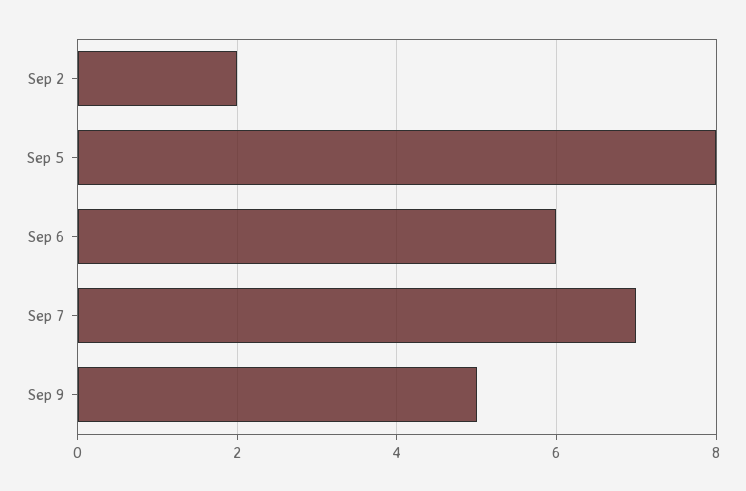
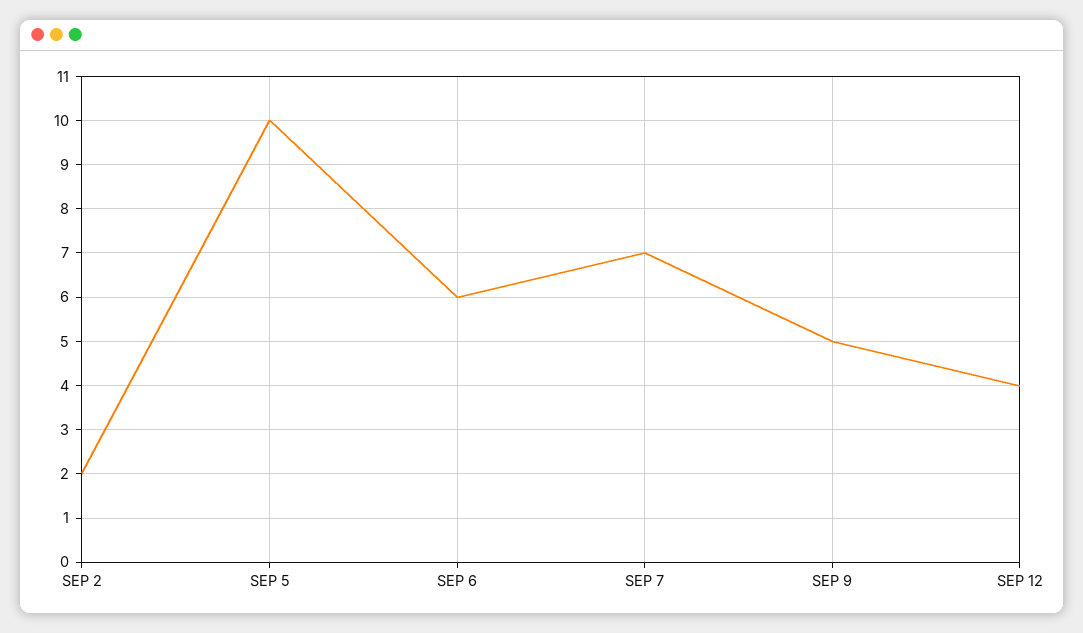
Sep 5: 8 -> 10
SEP 12: none -> 4

